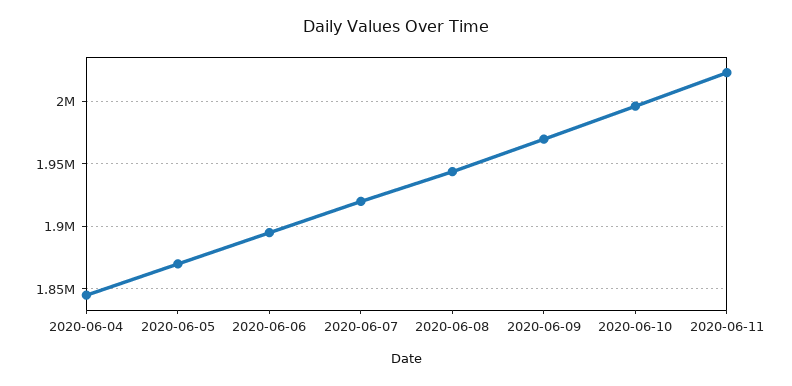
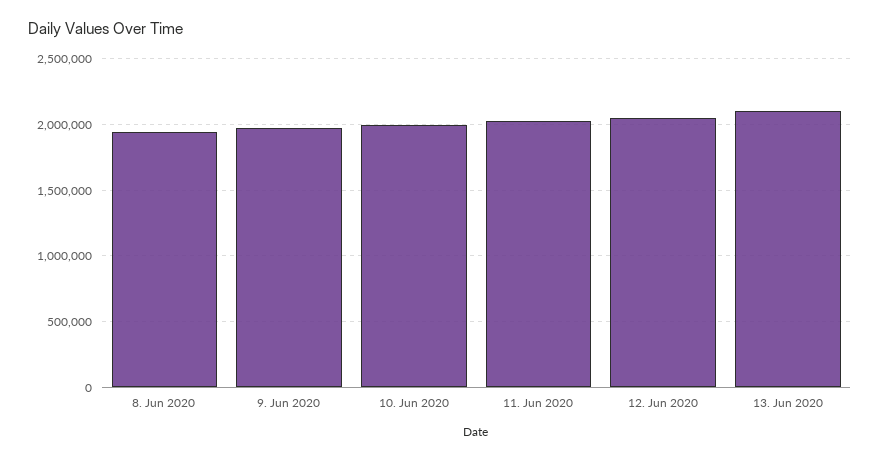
2020-06-04: 1845000 -> none
2020-06-05: 1870000 -> none
2020-06-06: 1895000 -> none
2020-06-07: 1920000 -> none
12. Jun 2020: none -> 2050000
13. Jun 2020: none -> 2100000

